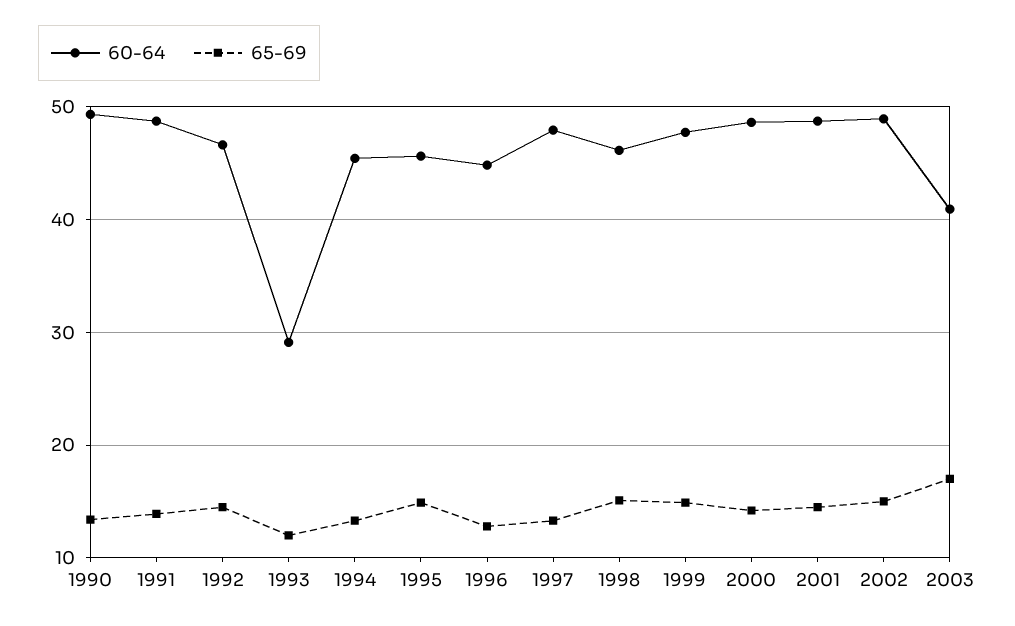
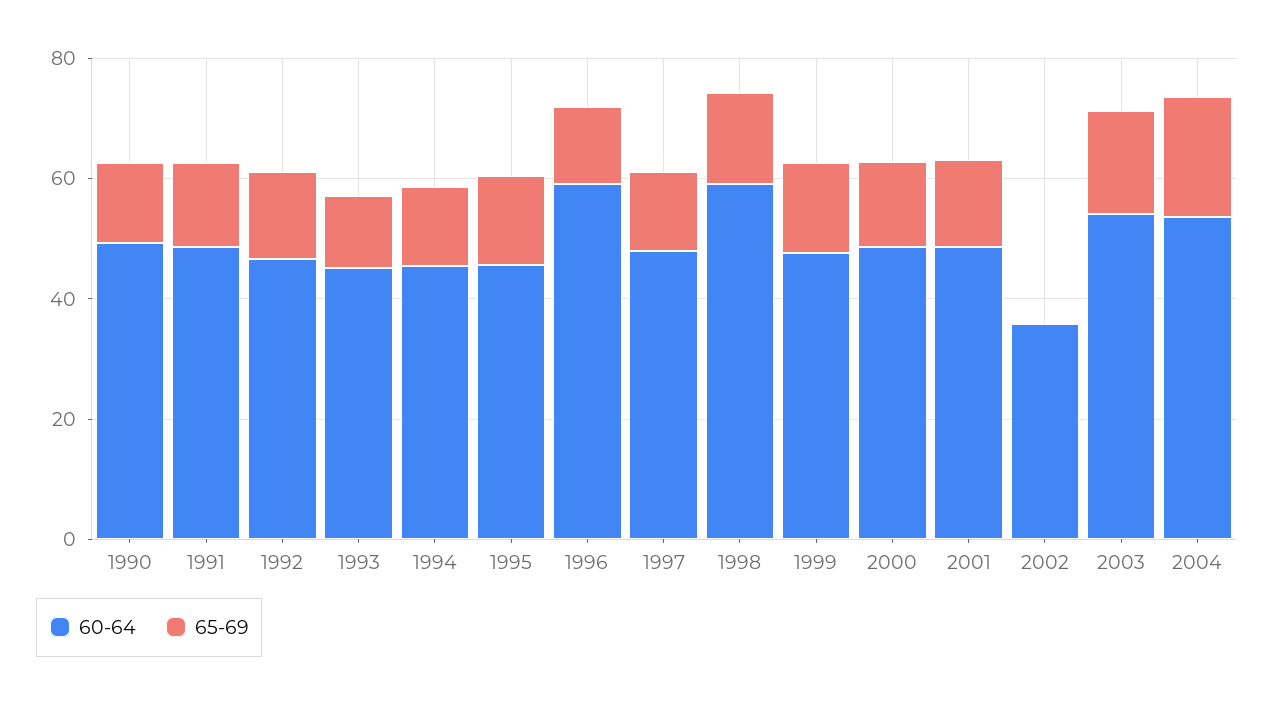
60-64, 1993: 29 -> 45
60-64, 1996: 45 -> 60
60-64, 1998: 46 -> 60
60-64, 2002: 49 -> 35
65-69, 2002: 15 -> 0
60-64, 2003: 41 -> 55
60-64, 2004: none -> 55
65-69, 2004: none -> 20

